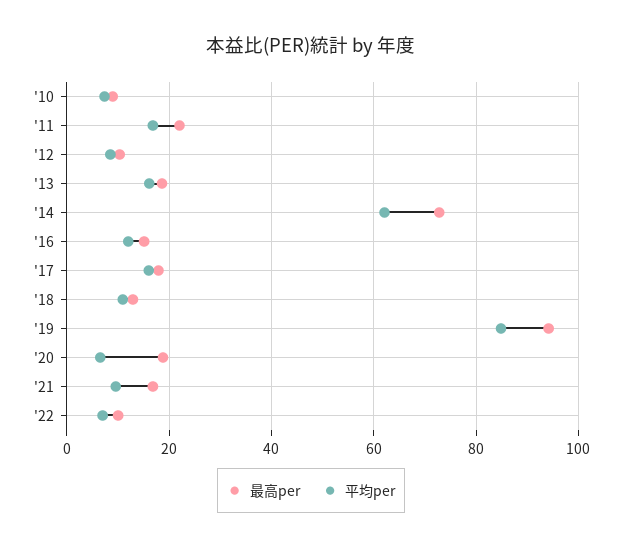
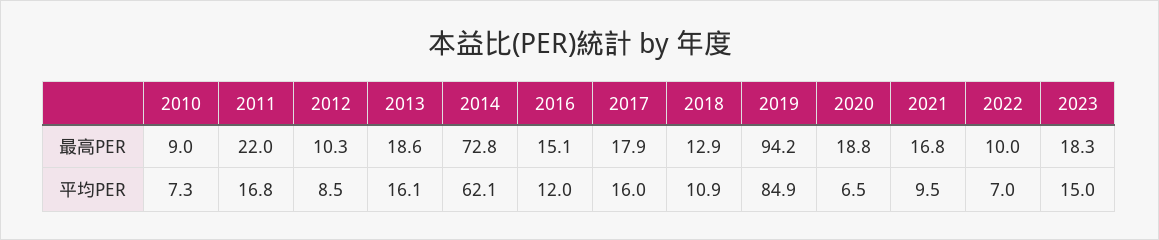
最高per, 2023: none -> 18.3
平均per, 2023: none -> 15

